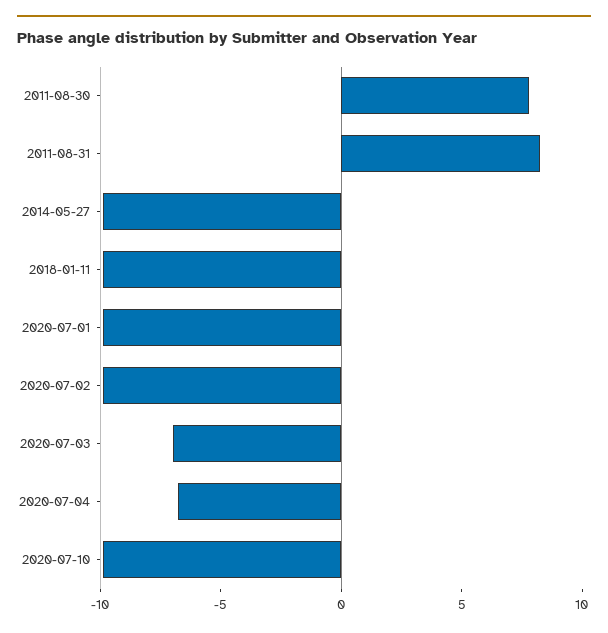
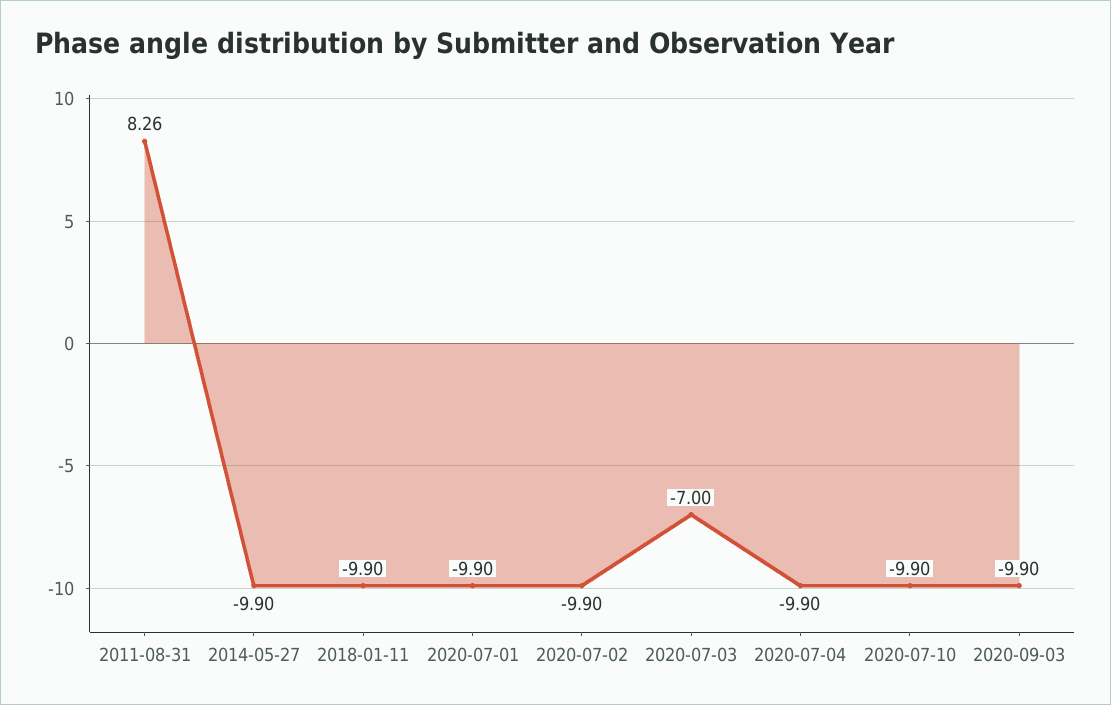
2011-08-30: 8 -> none
2020-07-04: -7 -> -9.9
2020-09-03: none -> -9.9

